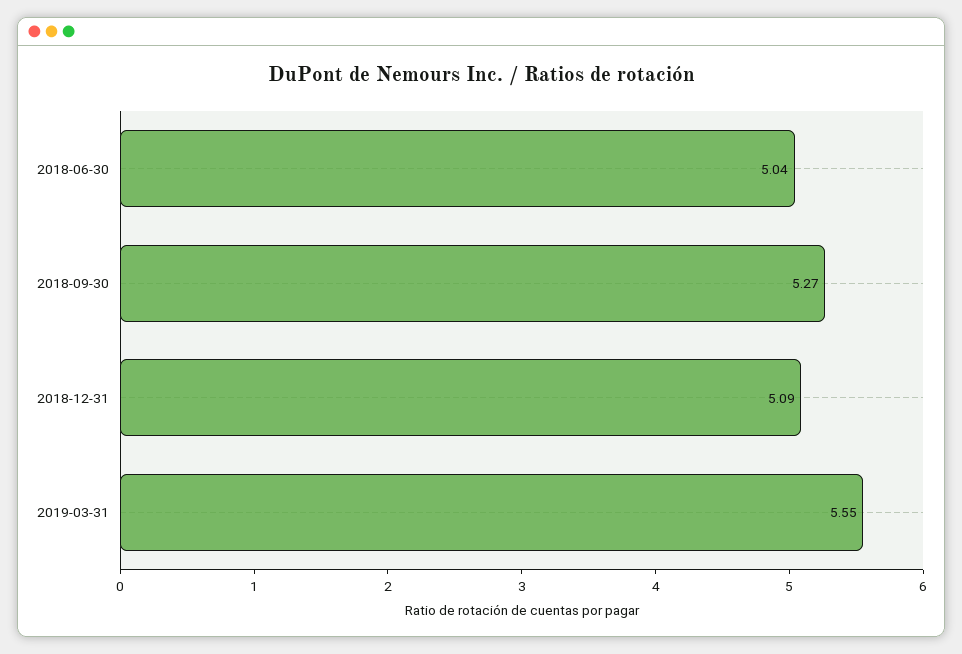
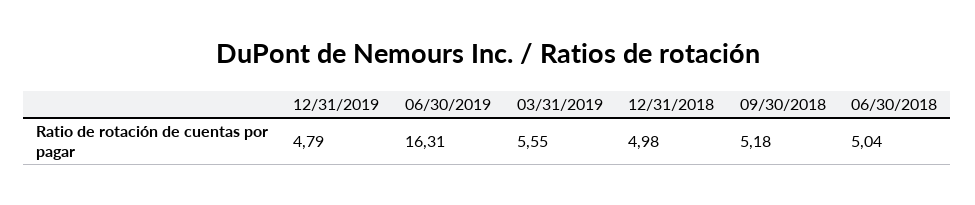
2018-09-30: 5.27 -> 5.18
2018-12-31: 5.09 -> 4.98
12/31/2019: none -> 4.79
06/30/2019: none -> 16.31

